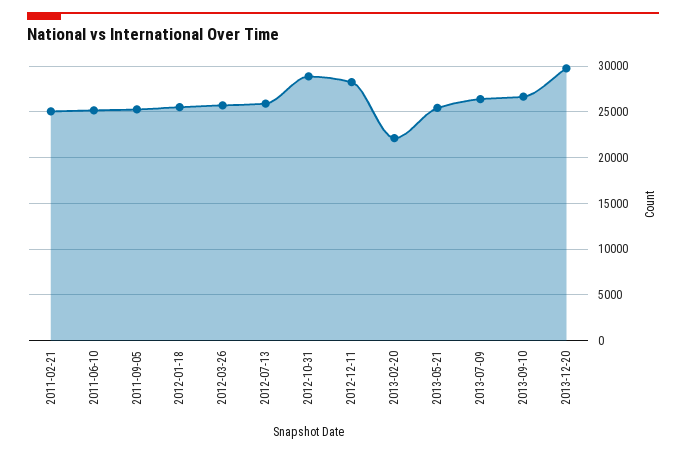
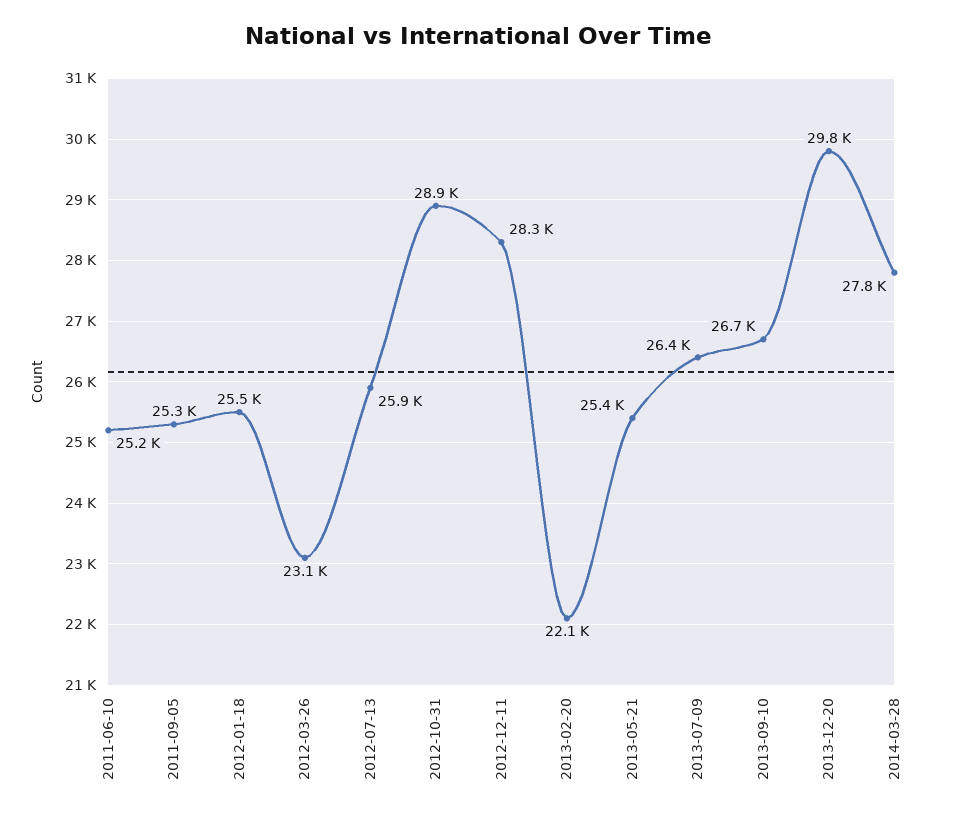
2011-02-21: 25000 -> none
2012-03-26: 26000 -> 23100
2014-03-28: none -> 27800

